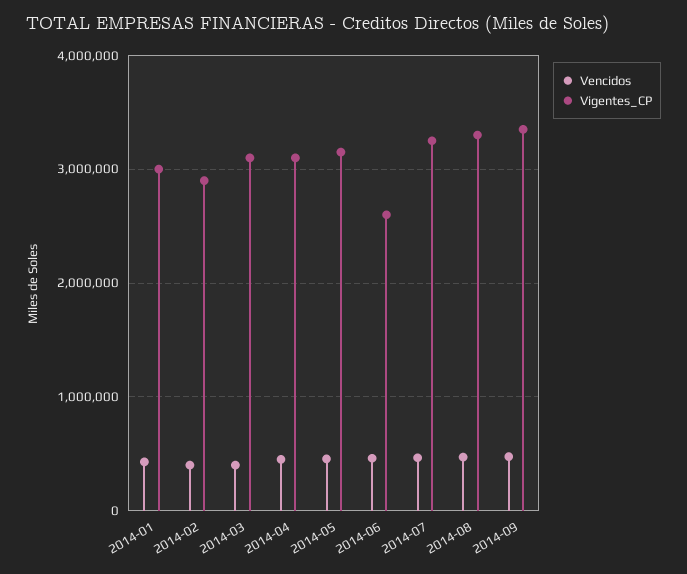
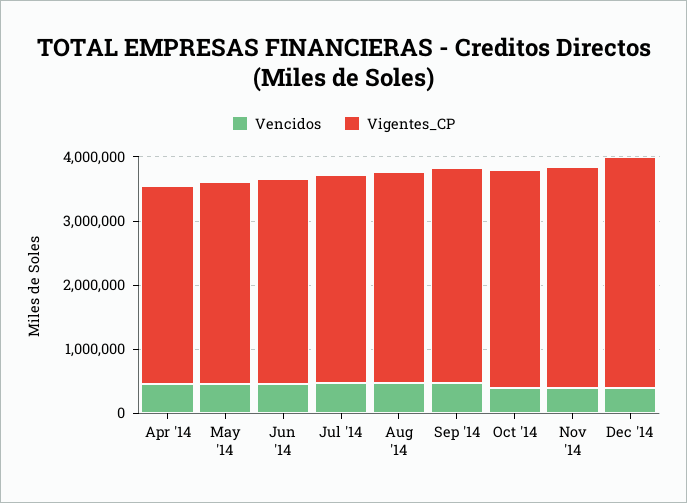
Vencidos, 2014-01: 400000 -> none
Vigentes_CP, 2014-01: 3000000 -> none
Vencidos, 2014-02: 400000 -> none
Vigentes_CP, 2014-02: 2900000 -> none
Vencidos, 2014-03: 400000 -> none
Vigentes_CP, 2014-03: 3100000 -> none
Vigentes_CP, 2014-06: 2600000 -> 3200000
Vencidos, Oct '14: none -> 400000
Vigentes_CP, Oct '14: none -> 3400000
Vencidos, Nov '14: none -> 400000
Vigentes_CP, Nov '14: none -> 3400000
Vencidos, Dec '14: none -> 400000
Vigentes_CP, Dec '14: none -> 3600000

